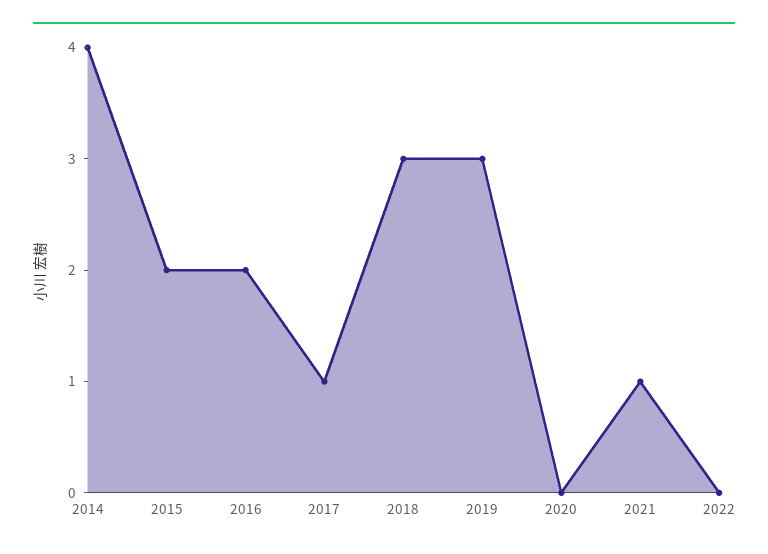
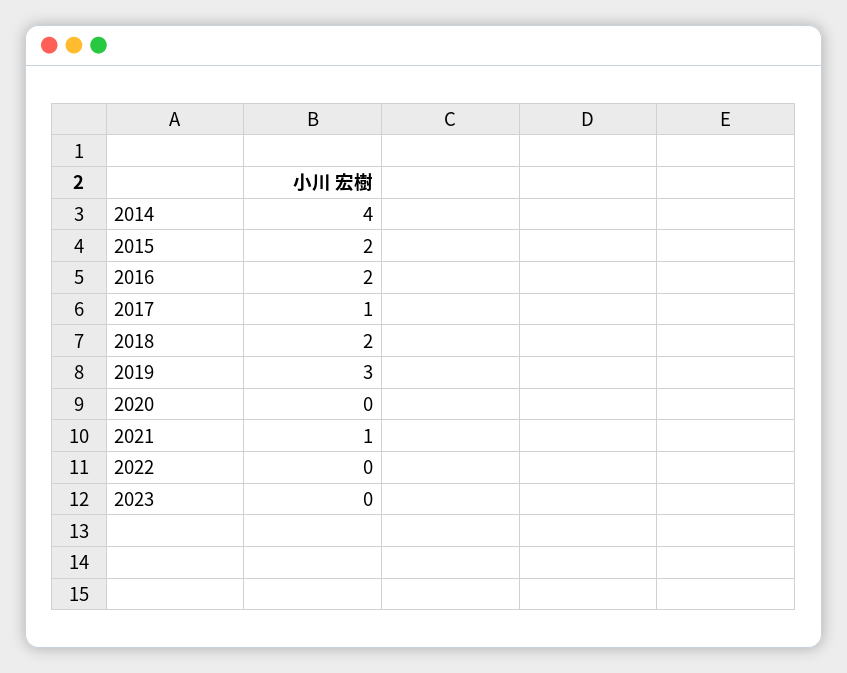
2018: 3 -> 2
2023: none -> 0

